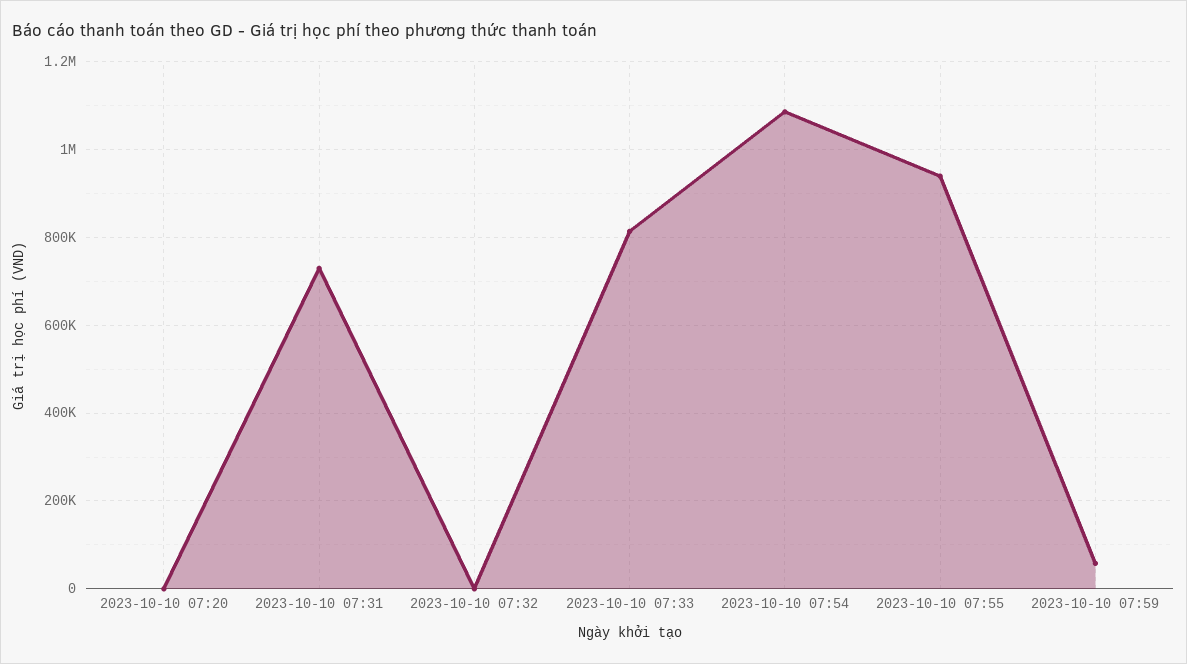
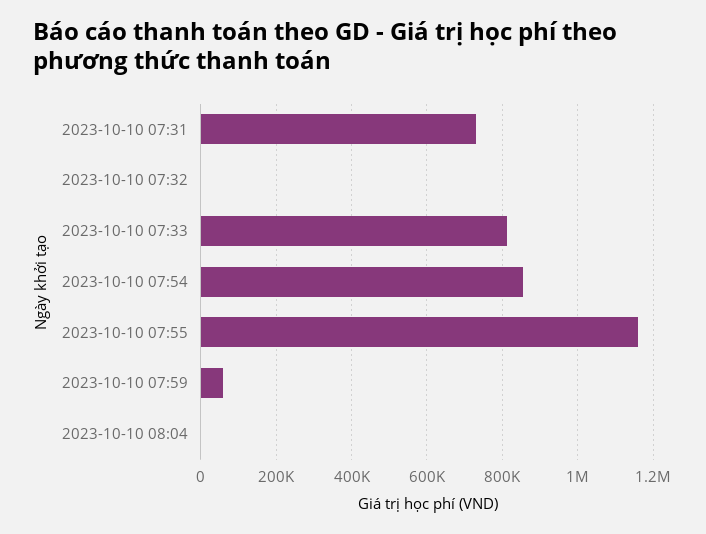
2023-10-10 07:20: 0 -> none
2023-10-10 07:54: 1080000 -> 860000
2023-10-10 07:55: 940000 -> 1160000
2023-10-10 08:04: none -> 0

